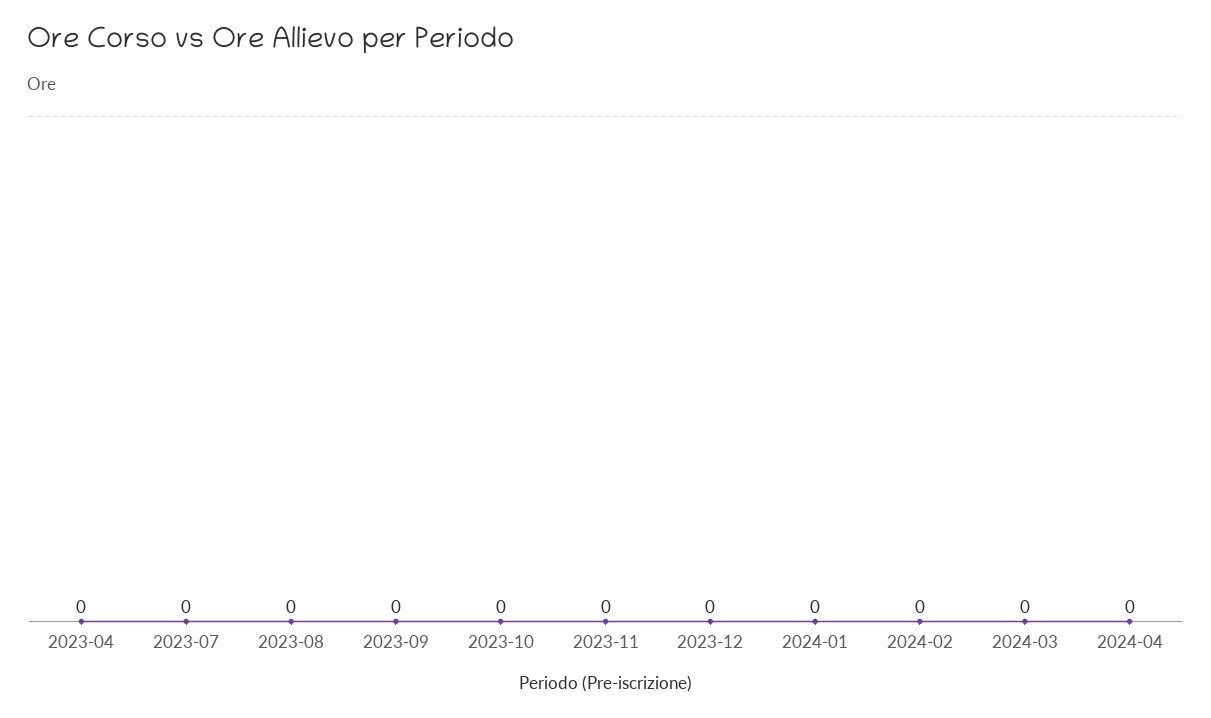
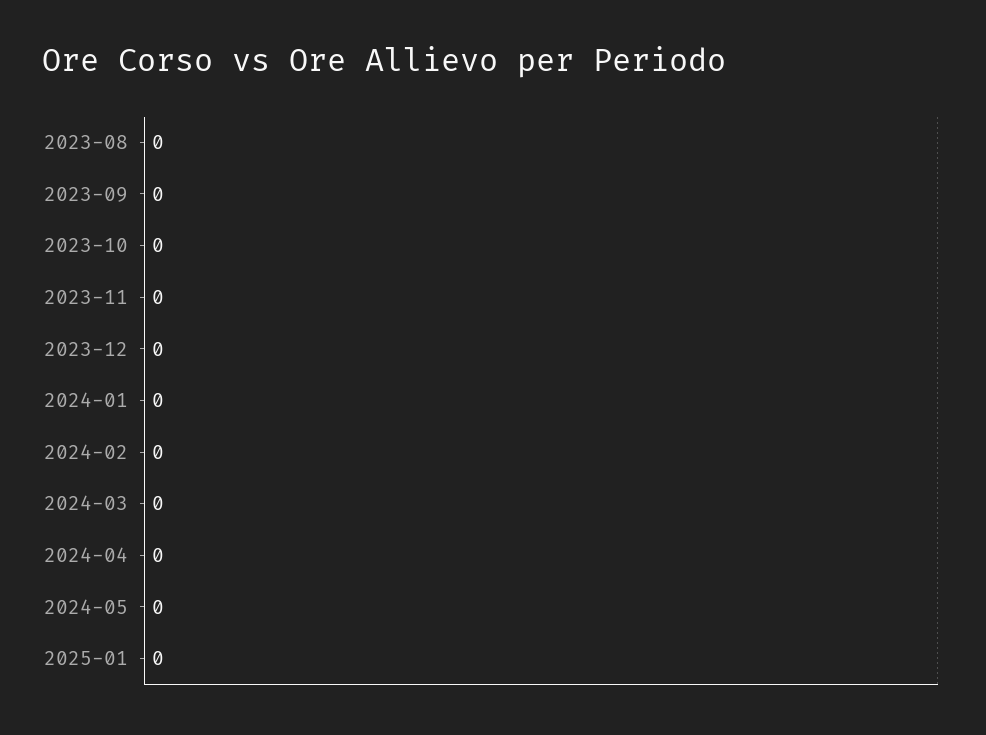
2023-04: 0 -> none
2023-07: 0 -> none
2024-05: none -> 0
2025-01: none -> 0

